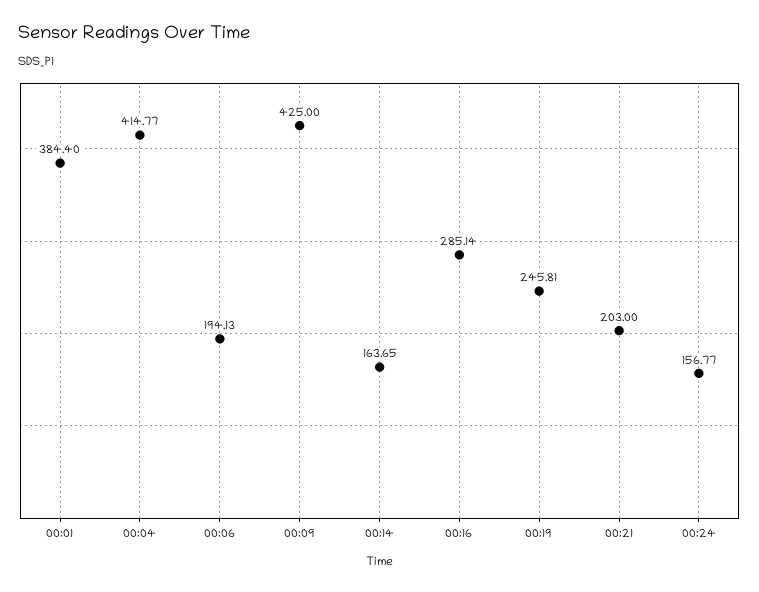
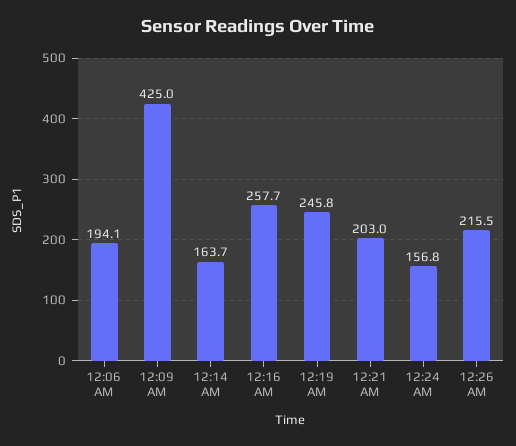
00:01: 384.4 -> none
00:04: 414.77 -> none
00:16: 285.14 -> 257.7
12:26 AM: none -> 215.5

